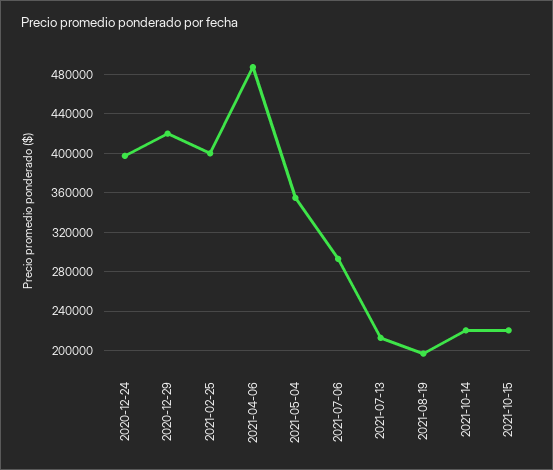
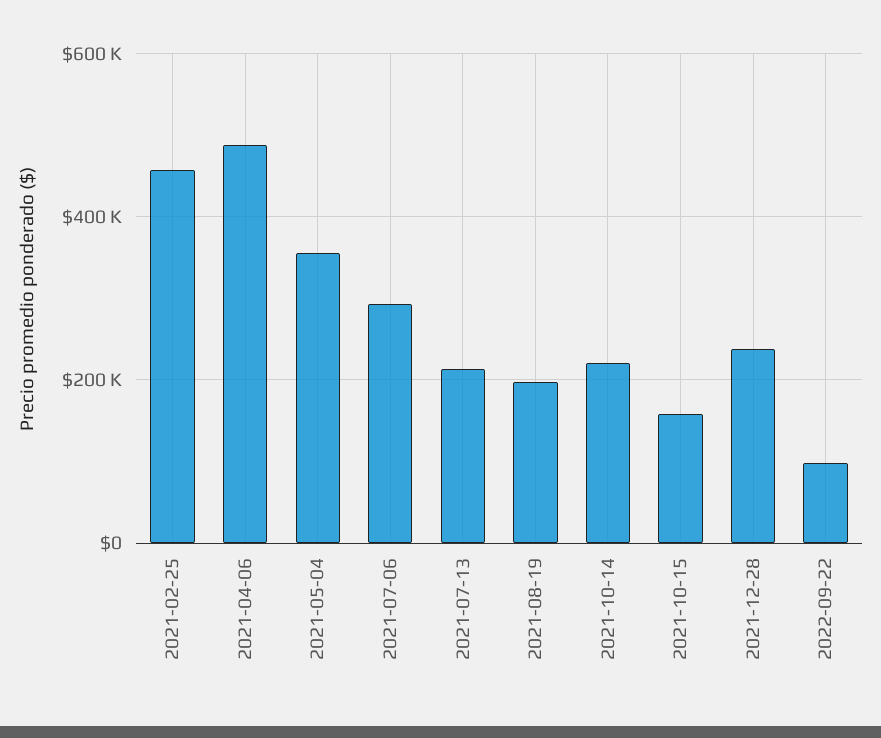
2020-12-24: 400000 -> none
2020-12-29: 420000 -> none
2021-02-25: 400000 -> 460000
2021-10-15: 220000 -> 160000
2021-12-28: none -> 240000
2022-09-22: none -> 100000

